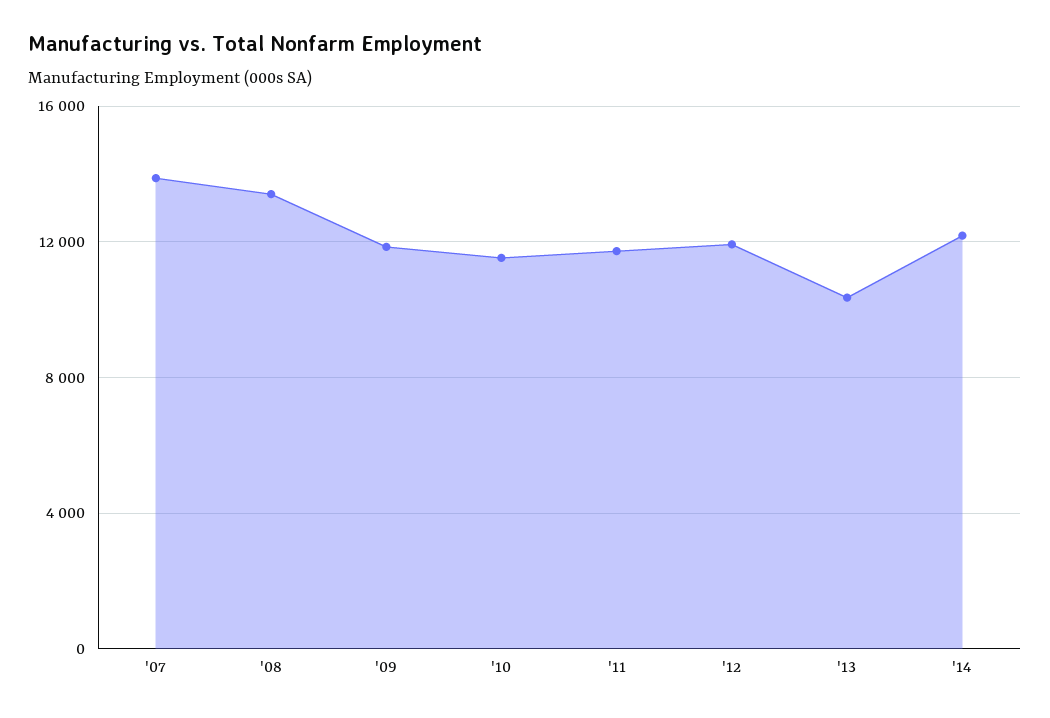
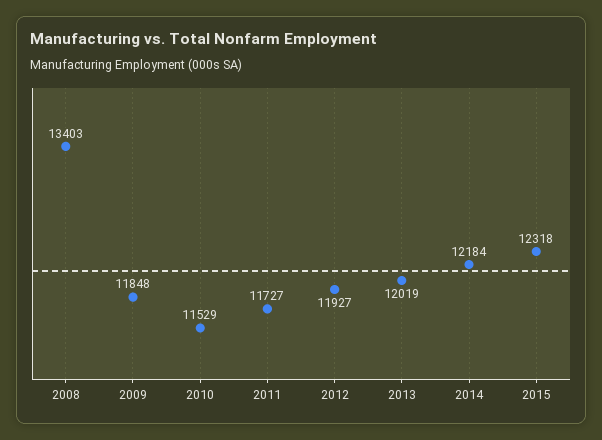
'07: 14000 -> none
'13: 10500 -> 12019
2015: none -> 12318

